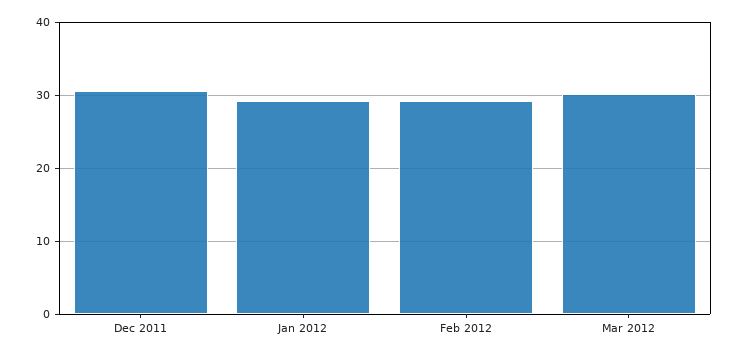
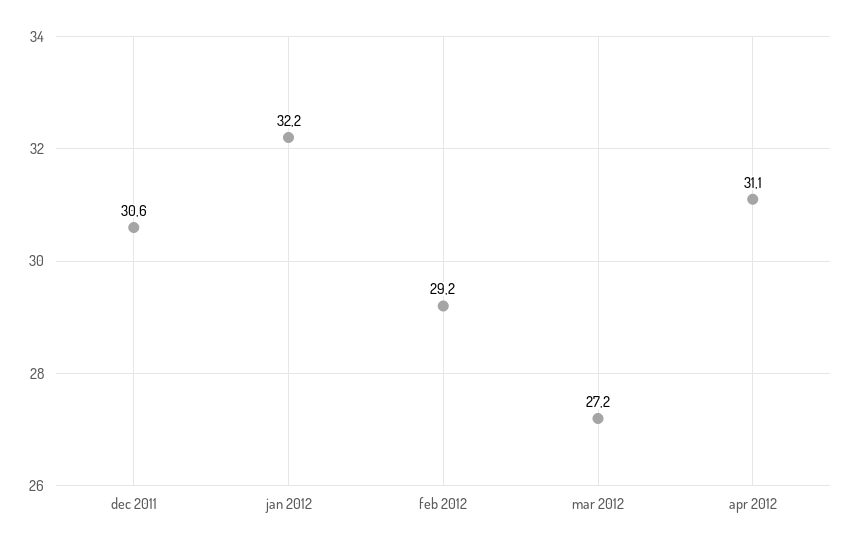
Jan 2012: 29 -> 32.2
Mar 2012: 30 -> 27.2
apr 2012: none -> 31.1

